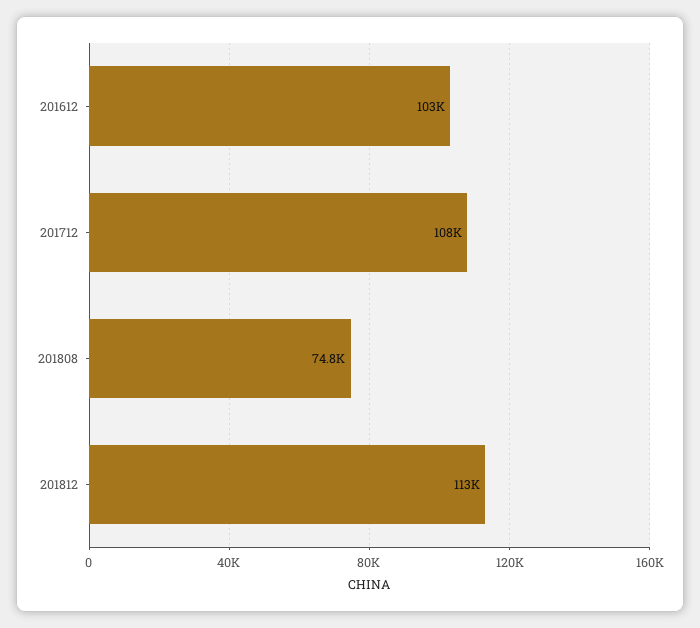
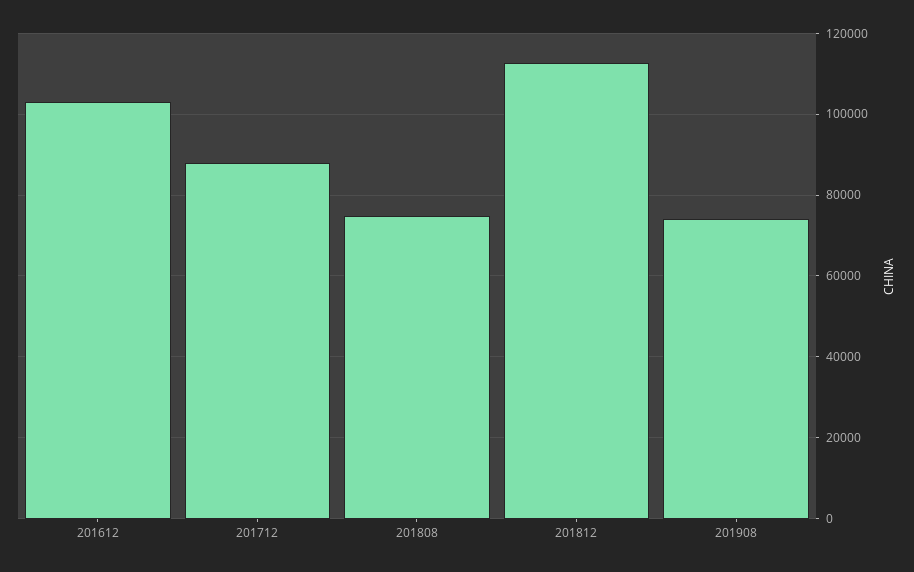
201712: 108000 -> 88000
201908: none -> 74000

